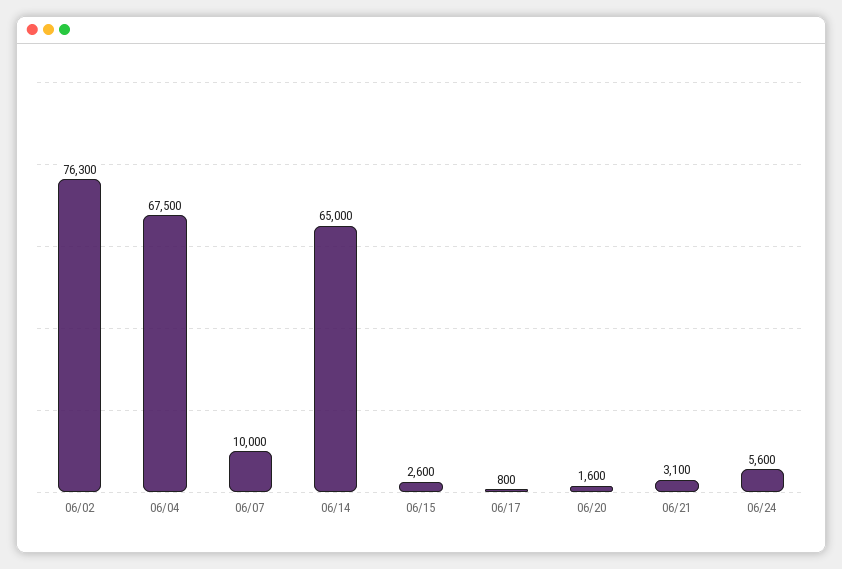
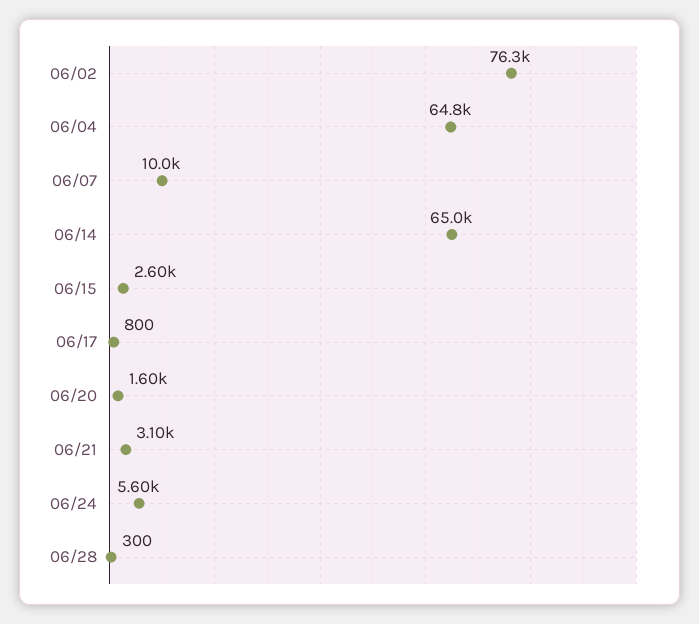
06/04: 67500 -> 64800
06/28: none -> 300

